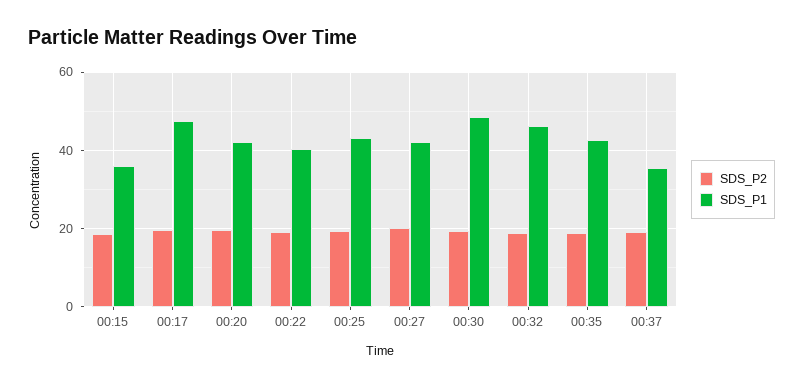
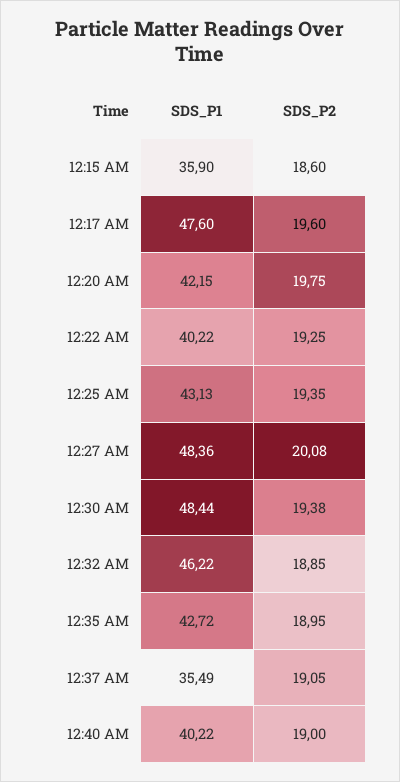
SDS_P1, 00:27: 42 -> 48.36
SDS_P1, 12:40 AM: none -> 40.22
SDS_P2, 12:40 AM: none -> 19

